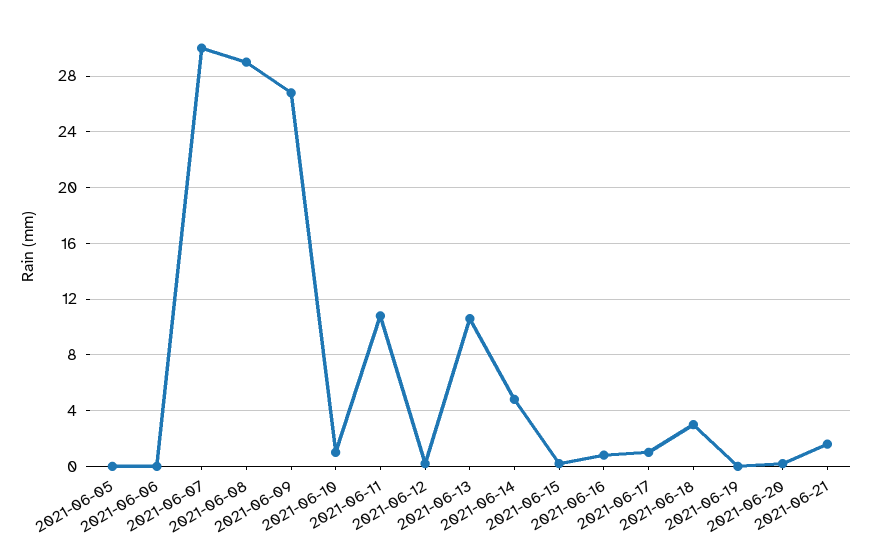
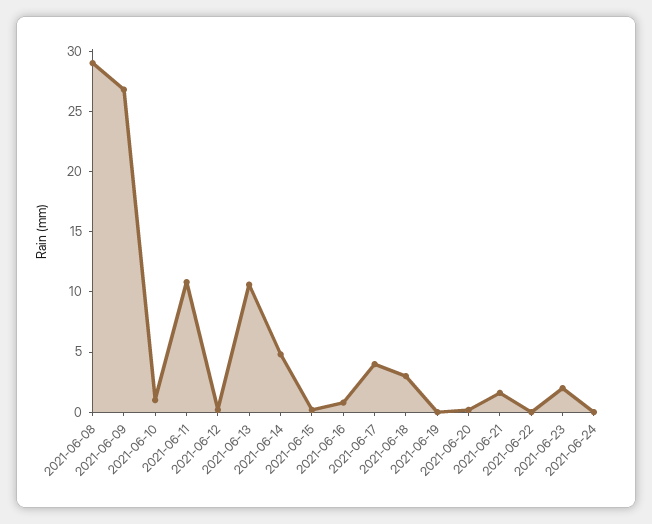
2021-06-05: 0 -> none
2021-06-06: 0 -> none
2021-06-07: 30 -> none
2021-06-17: 1 -> 4
2021-06-22: none -> 0
2021-06-23: none -> 2
2021-06-24: none -> 0

